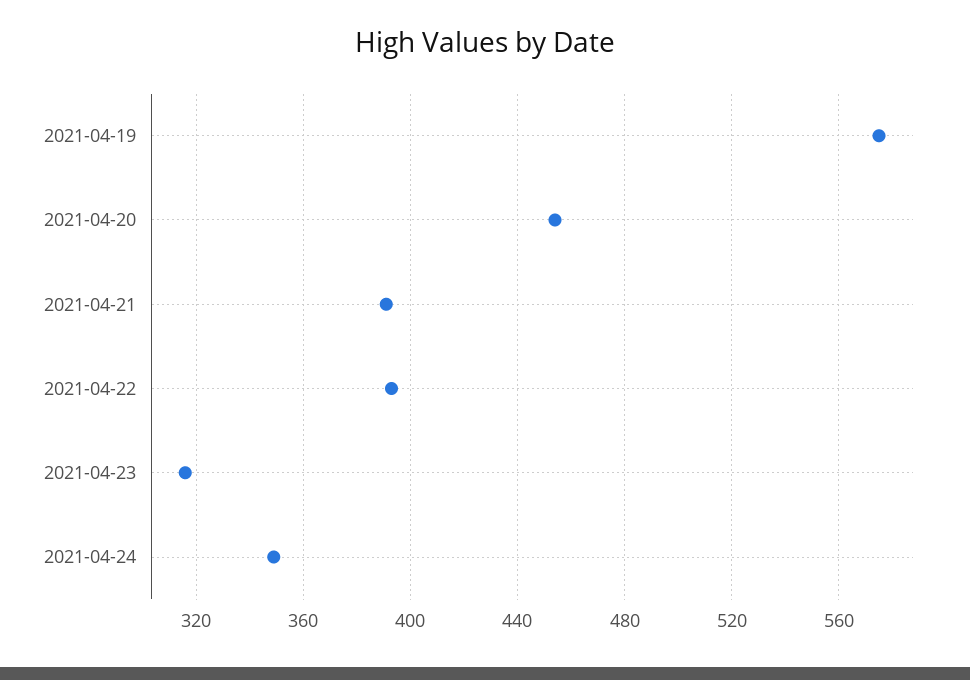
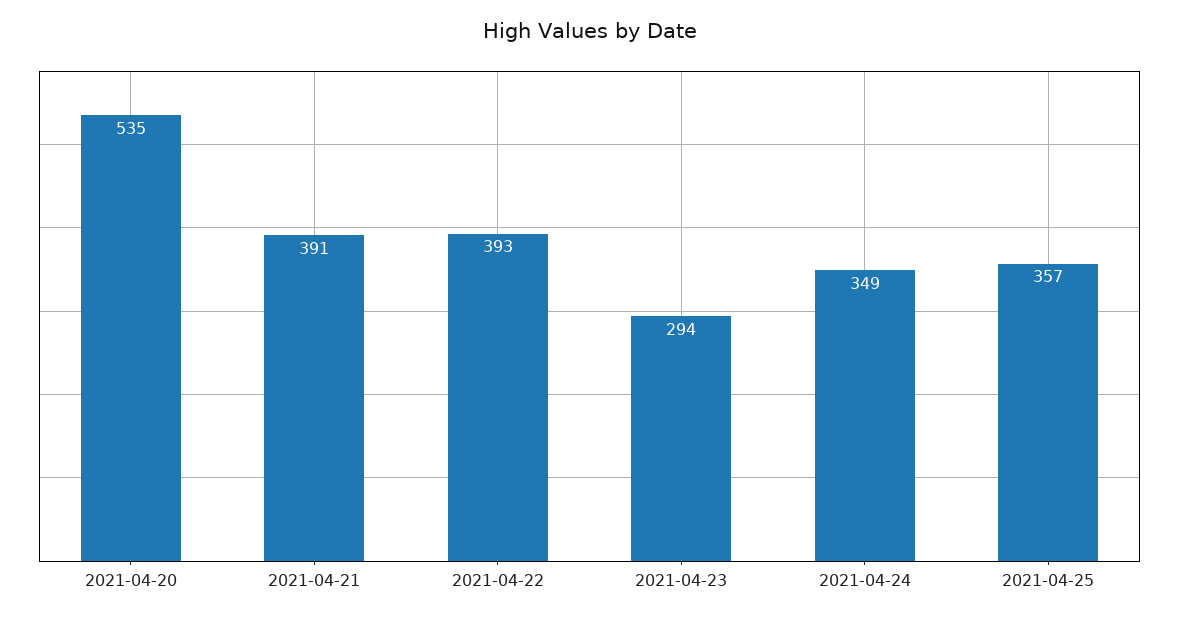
2021-04-19: 575 -> none
2021-04-20: 455 -> 535
2021-04-23: 315 -> 294
2021-04-25: none -> 357

